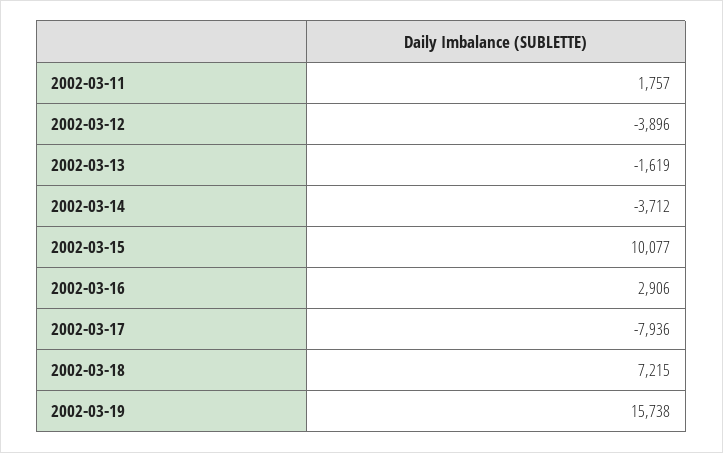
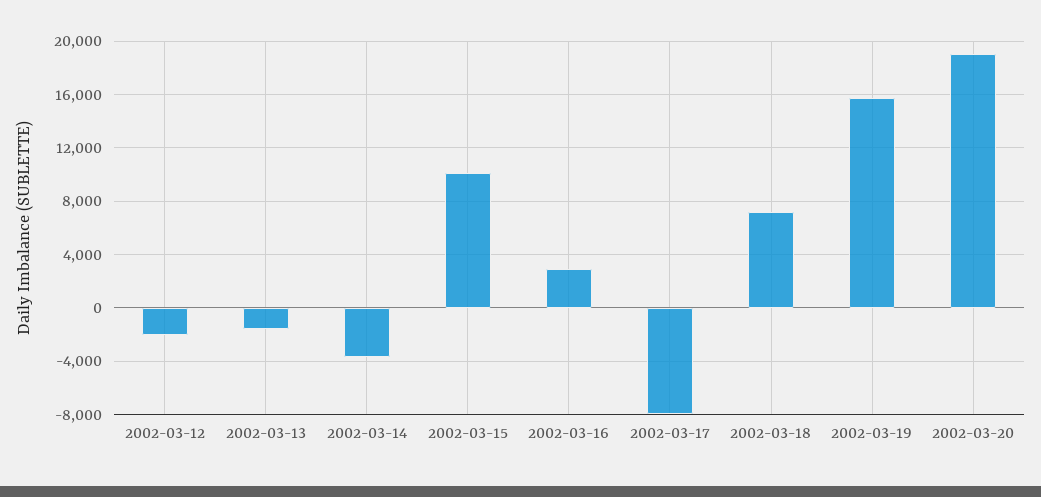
2002-03-11: 1757 -> none
2002-03-12: -3896 -> -2000
2002-03-20: none -> 19000

